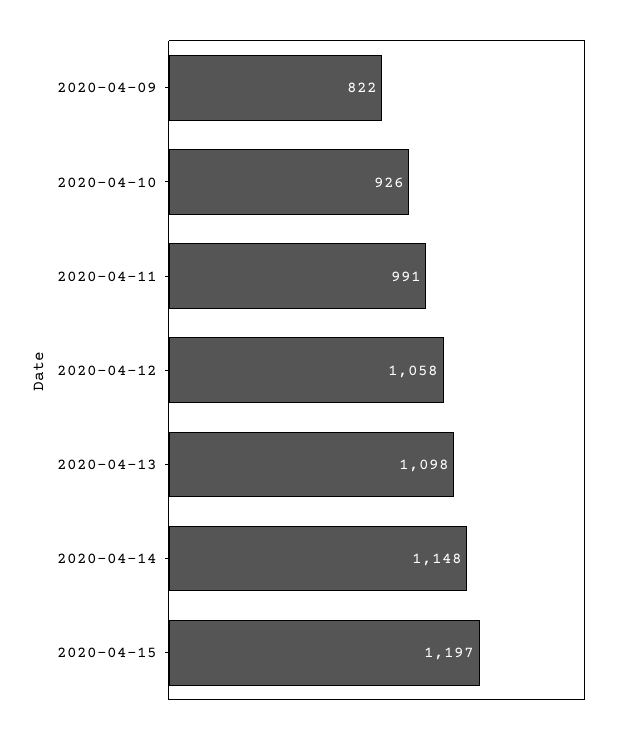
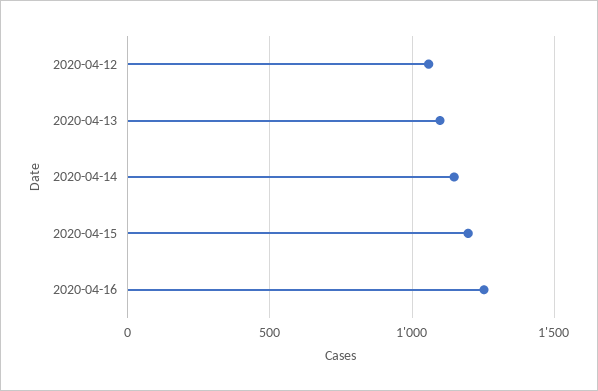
2020-04-09: 822 -> none
2020-04-10: 926 -> none
2020-04-11: 991 -> none
2020-04-16: none -> 1250

